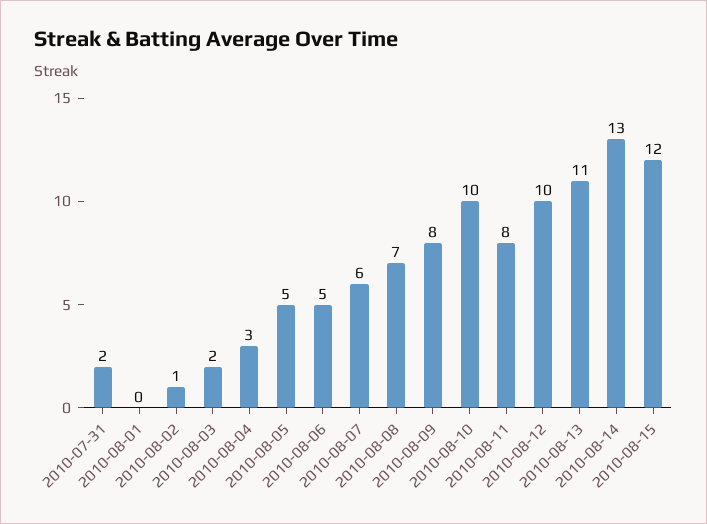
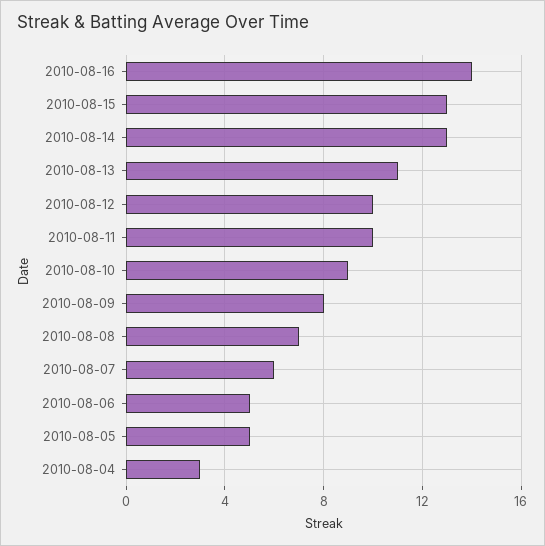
2010-07-31: 2 -> none
2010-08-01: 0 -> none
2010-08-02: 1 -> none
2010-08-03: 2 -> none
2010-08-10: 10 -> 9
2010-08-11: 8 -> 10
2010-08-15: 12 -> 13
2010-08-16: none -> 14

